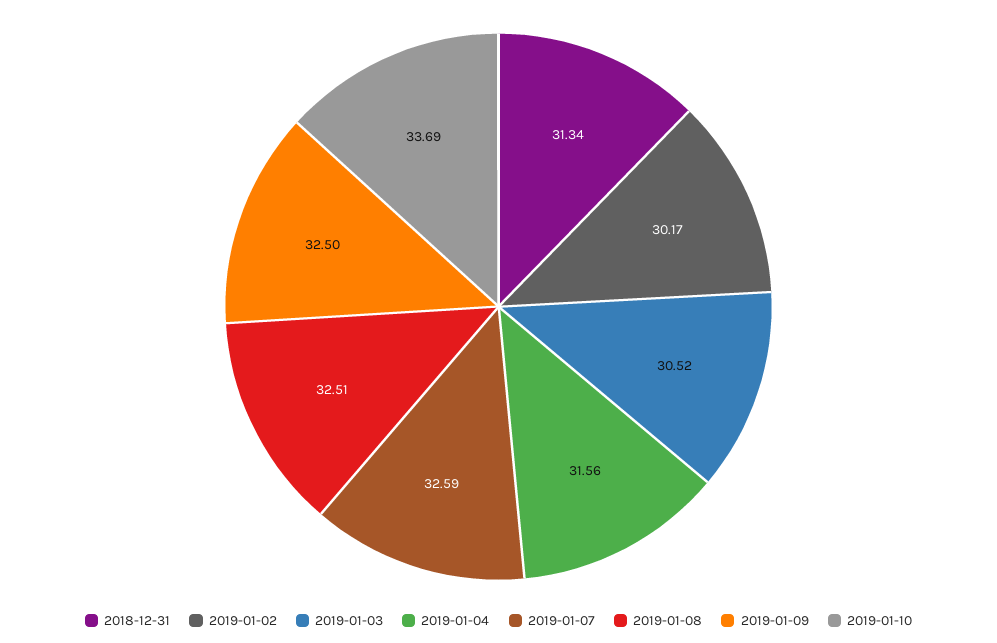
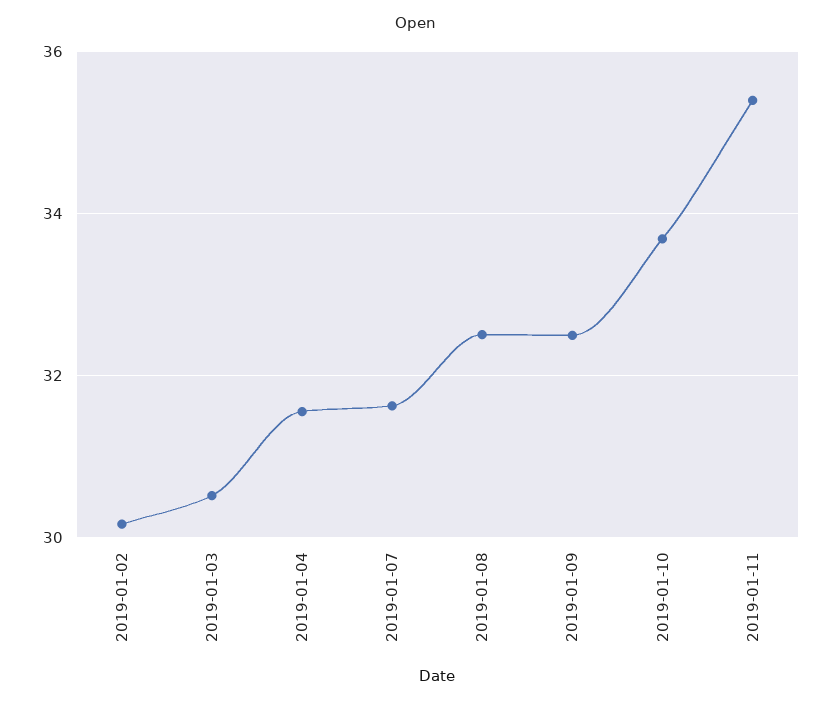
2018-12-31: 31.34 -> none
2019-01-07: 32.59 -> 31.6
2019-01-11: none -> 35.4

